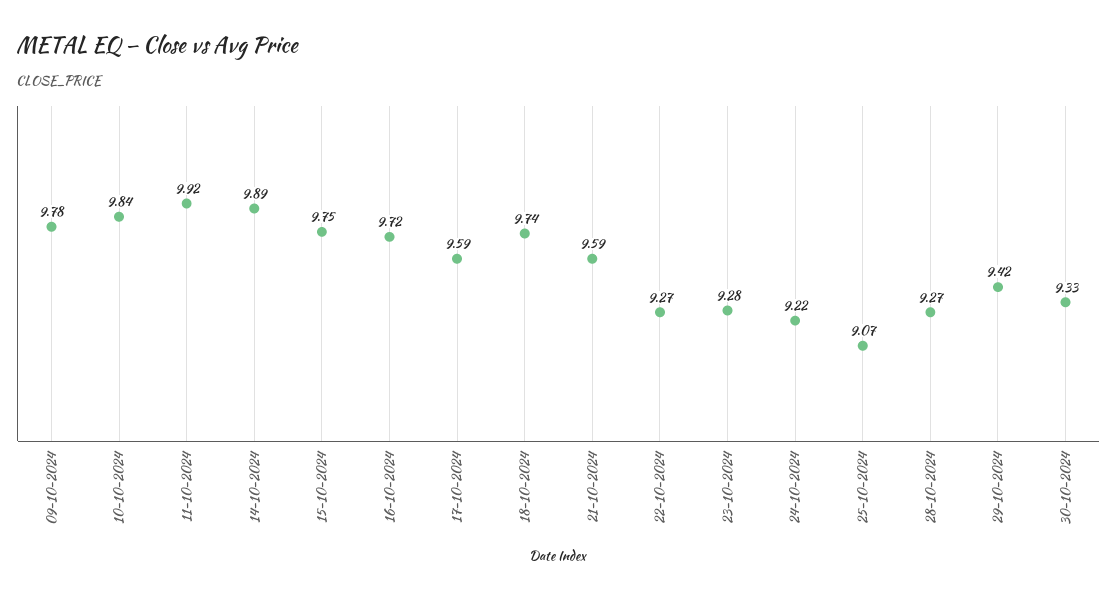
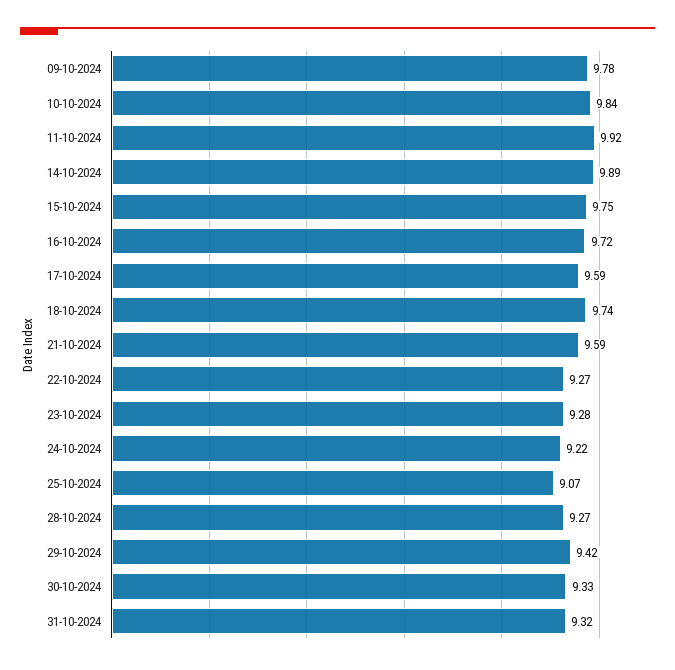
31-10-2024: none -> 9.32

